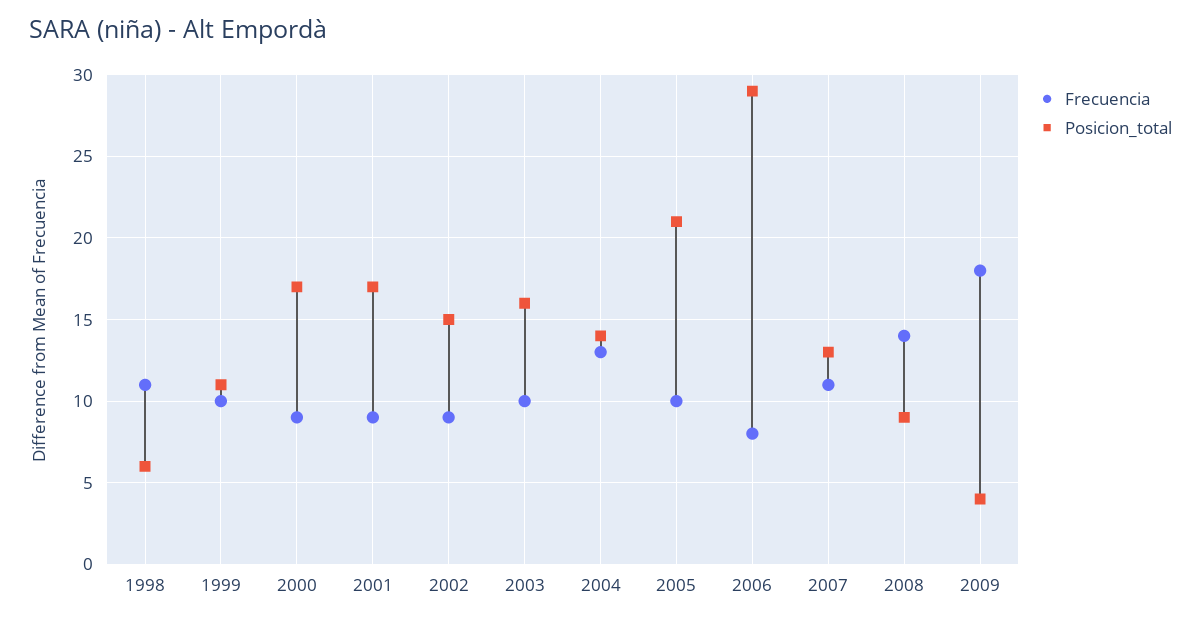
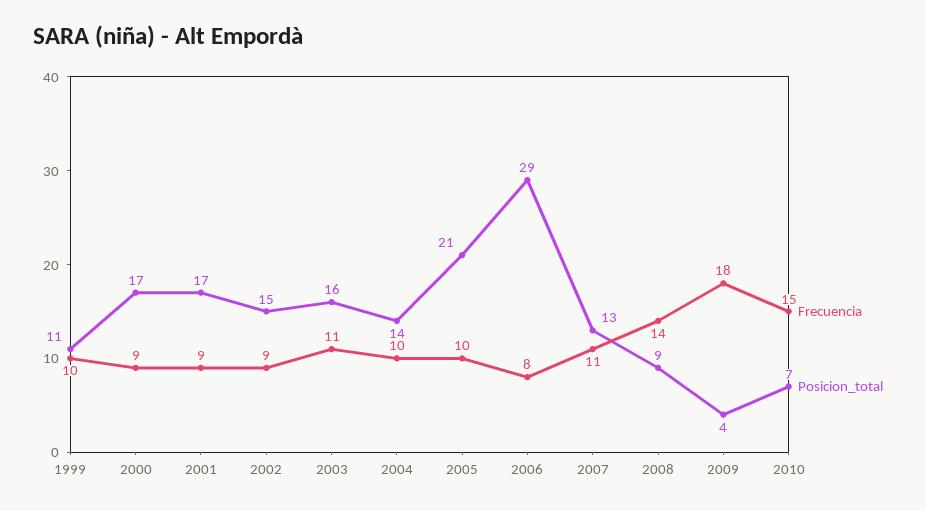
Frecuencia, 1998: 11 -> none
Posicion_total, 1998: 6 -> none
Frecuencia, 2003: 10 -> 11
Frecuencia, 2004: 13 -> 10
Frecuencia, 2010: none -> 15
Posicion_total, 2010: none -> 7

